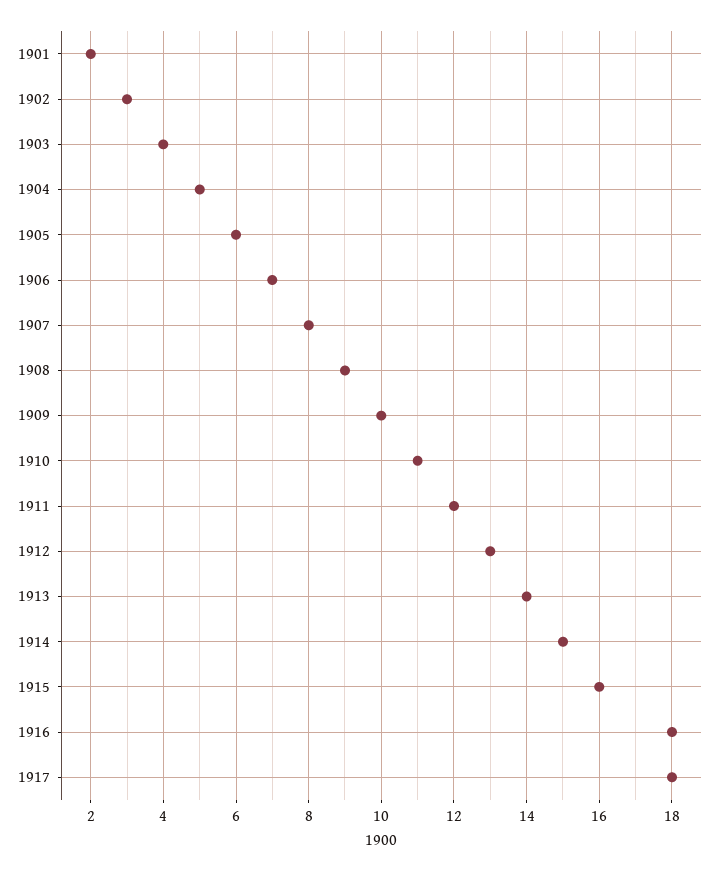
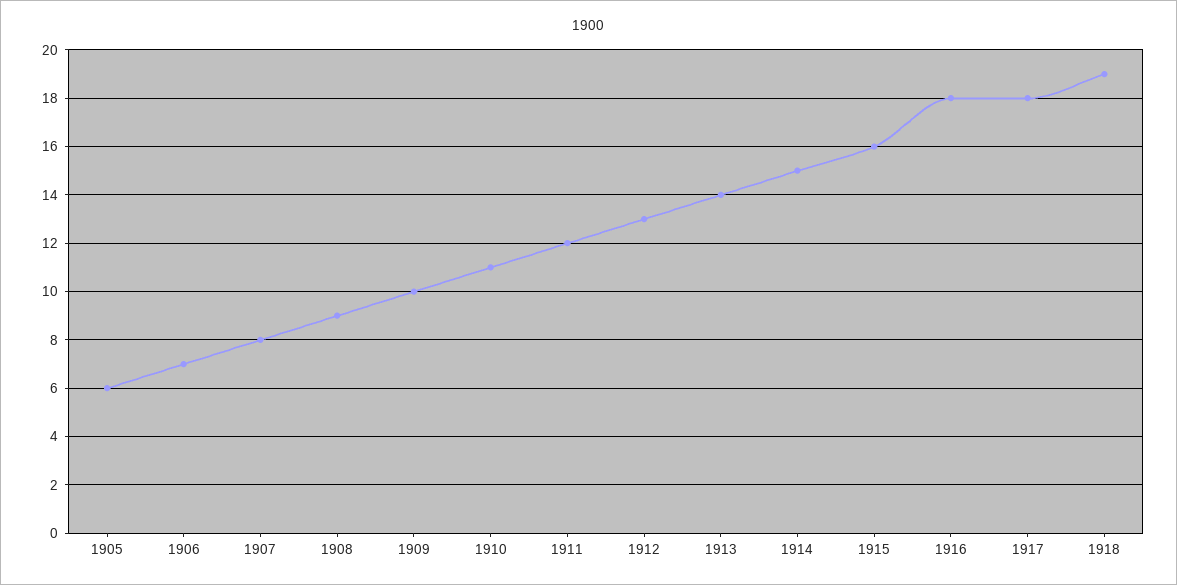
1901: 2 -> none
1902: 3 -> none
1903: 4 -> none
1904: 5 -> none
1918: none -> 19

